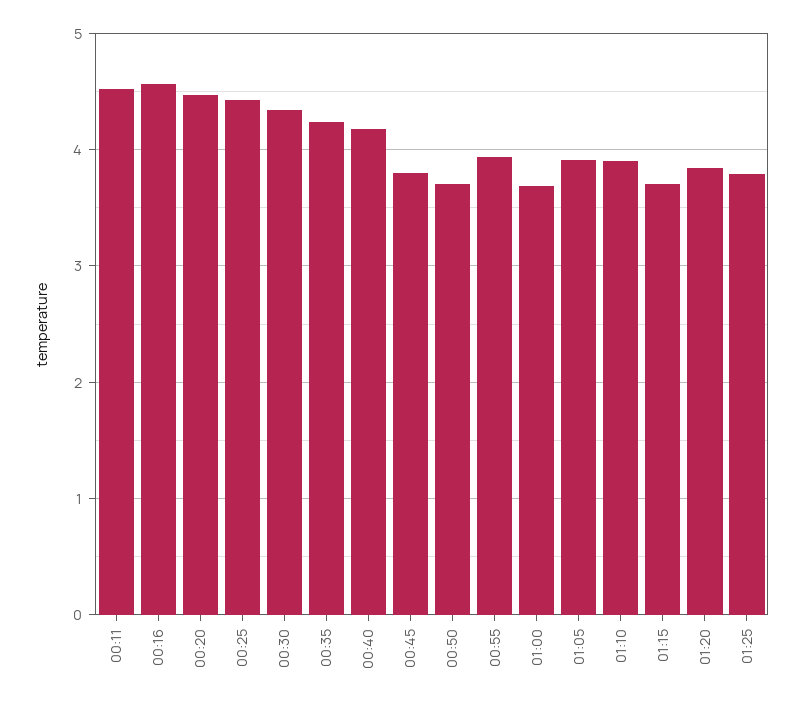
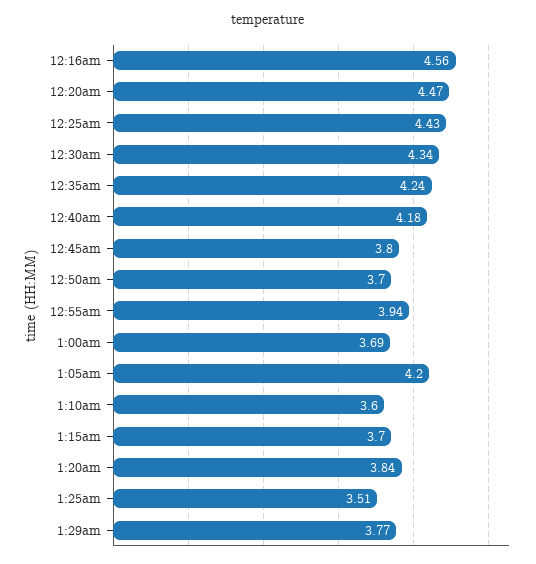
00:11: 4.5 -> none
01:05: 3.9 -> 4.2
01:10: 3.9 -> 3.6
01:25: 3.8 -> 3.51
1:29am: none -> 3.77

